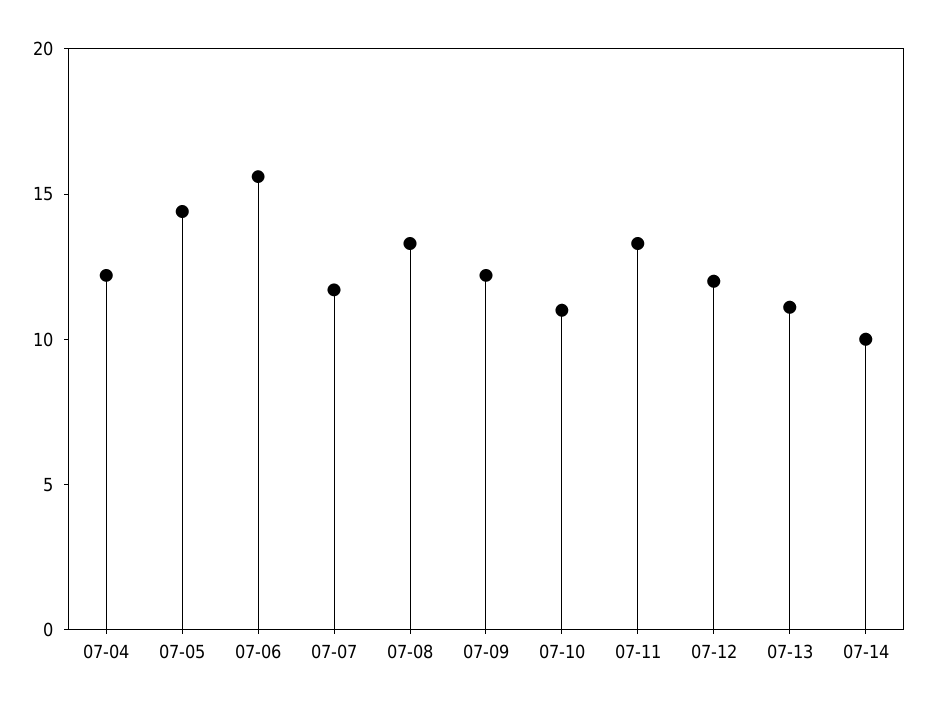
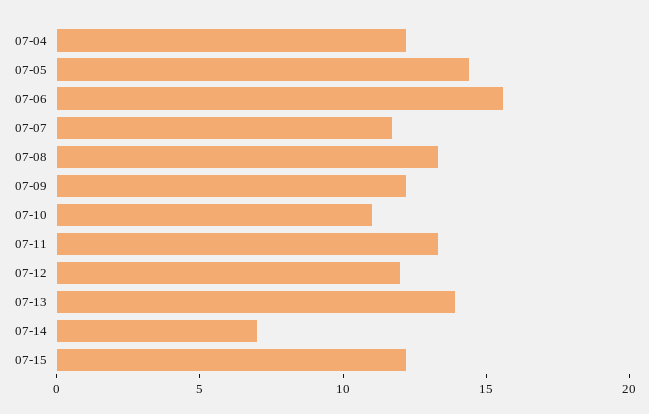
07-13: 11 -> 14
07-14: 10 -> 7
07-15: none -> 12

